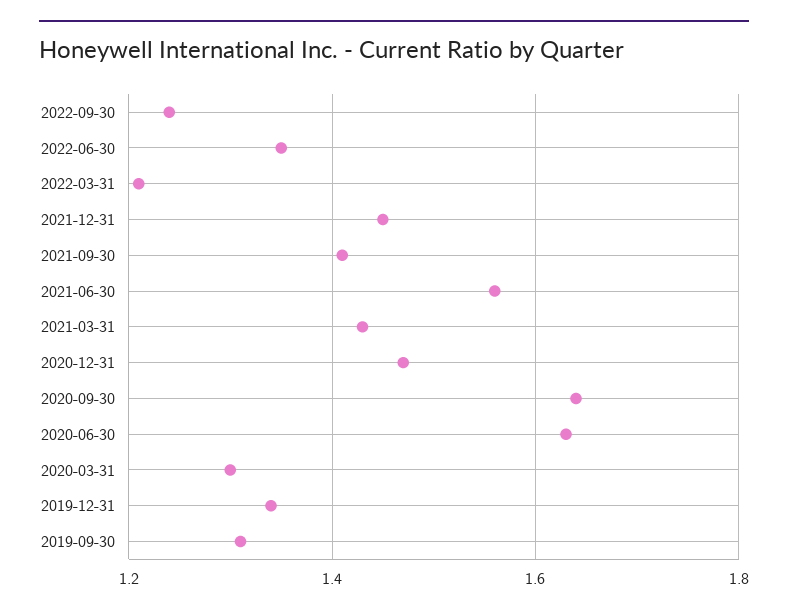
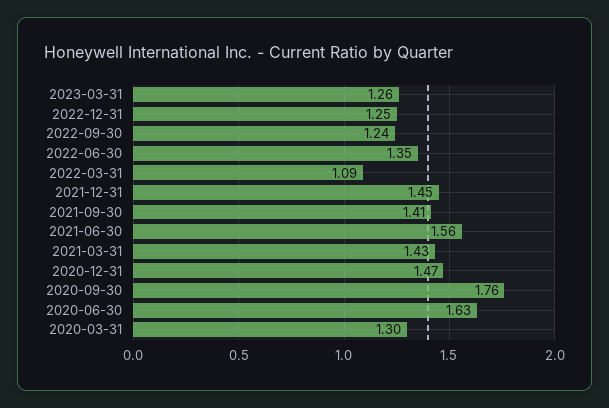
2022-03-31: 1.2 -> 1.09
2020-09-30: 1.65 -> 1.76
2019-12-31: 1.35 -> none
2019-09-30: 1.3 -> none
2023-03-31: none -> 1.26
2022-12-31: none -> 1.25

